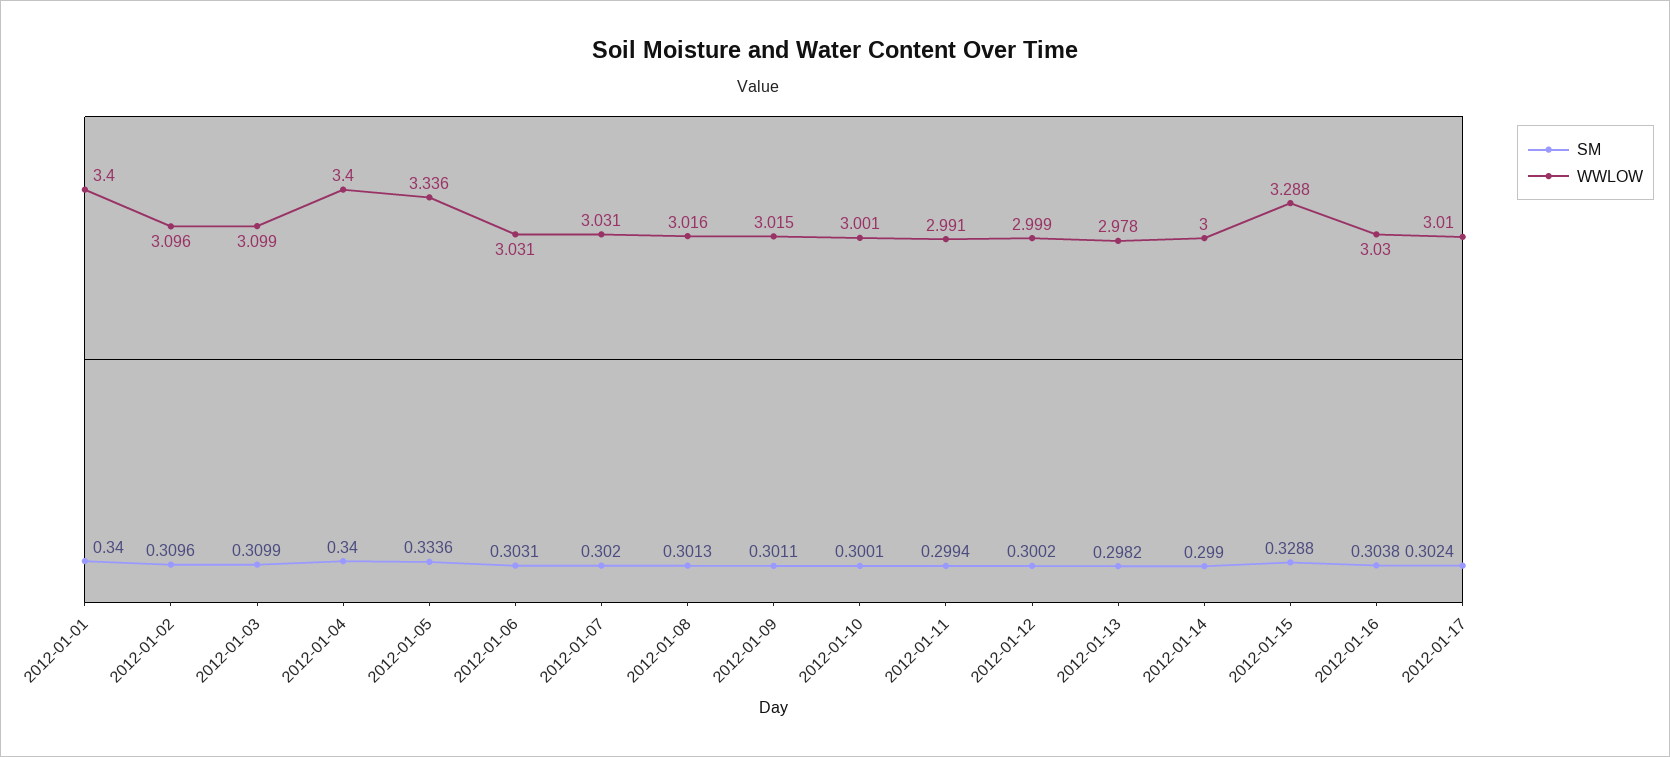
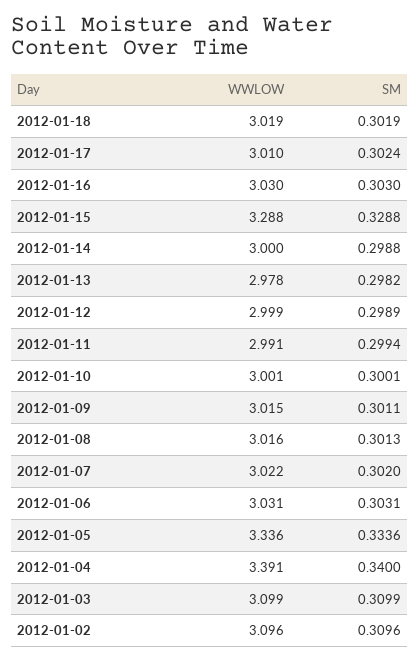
SM, 2012-01-01: 0.34 -> none
WWLOW, 2012-01-01: 3.4 -> none
WWLOW, 2012-01-04: 3.4 -> 3.391
WWLOW, 2012-01-07: 3.031 -> 3.022
SM, 2012-01-12: 0.3002 -> 0.2989
SM, 2012-01-14: 0.299 -> 0.2988
SM, 2012-01-16: 0.3038 -> 0.303
WWLOW, 2012-01-18: none -> 3.019
SM, 2012-01-18: none -> 0.3019

